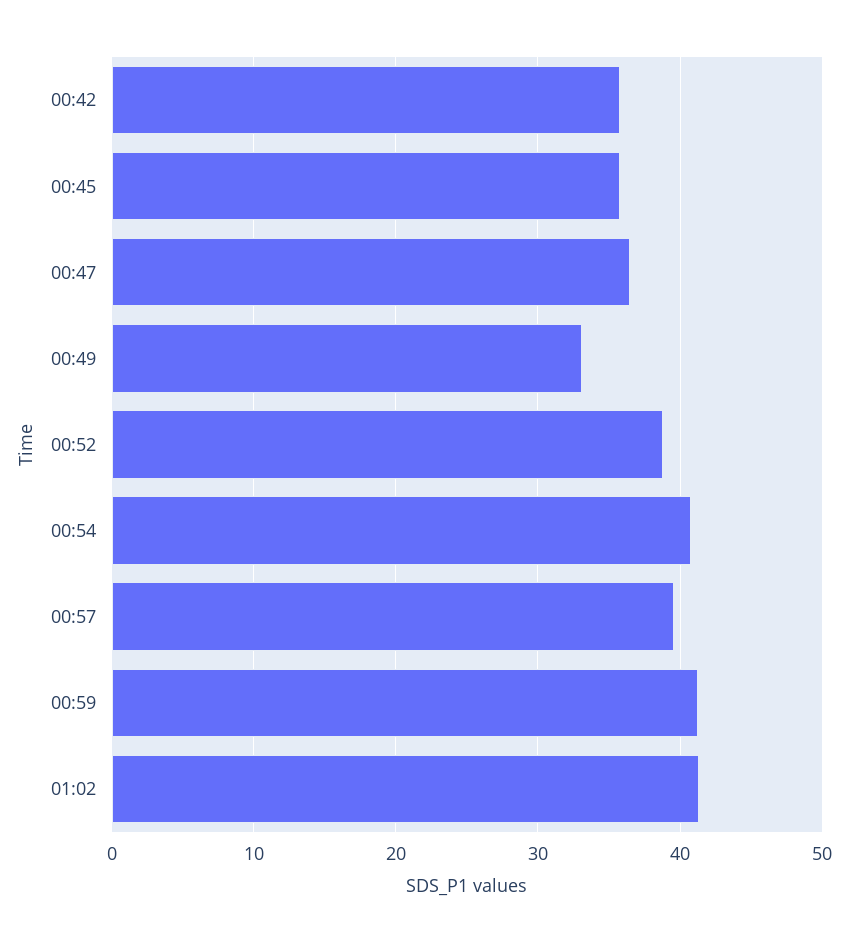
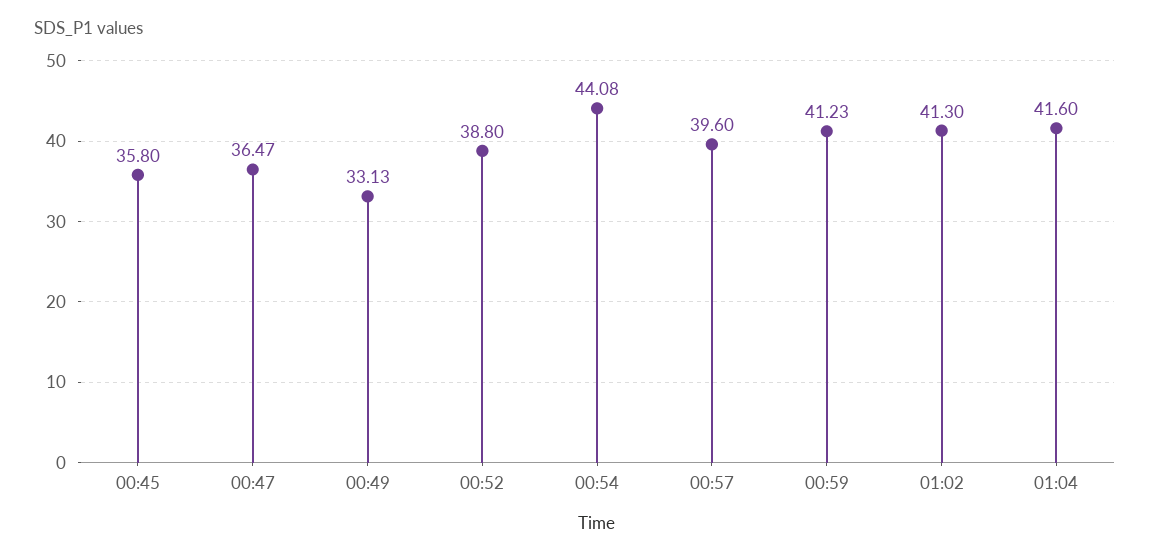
00:42: 36 -> none
00:54: 41 -> 44.08
01:04: none -> 41.6

